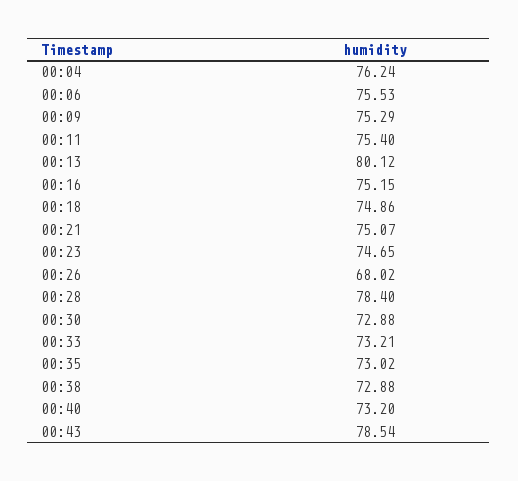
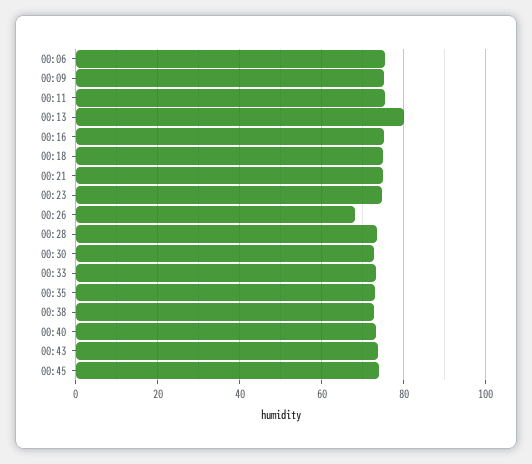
00:04: 76.24 -> none
00:28: 78.4 -> 74
00:43: 78.54 -> 74
00:45: none -> 74

